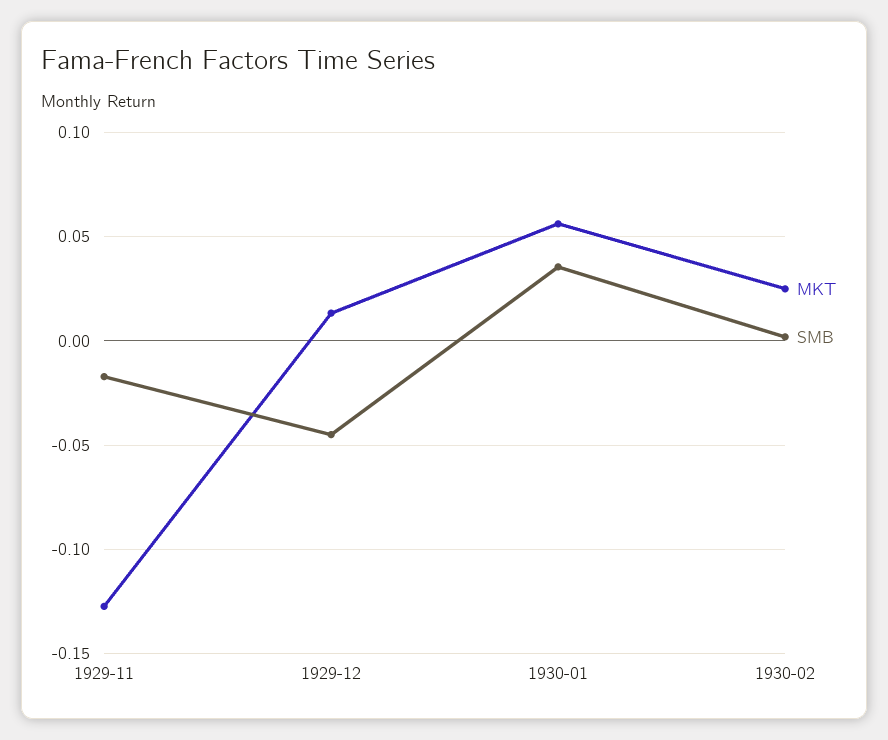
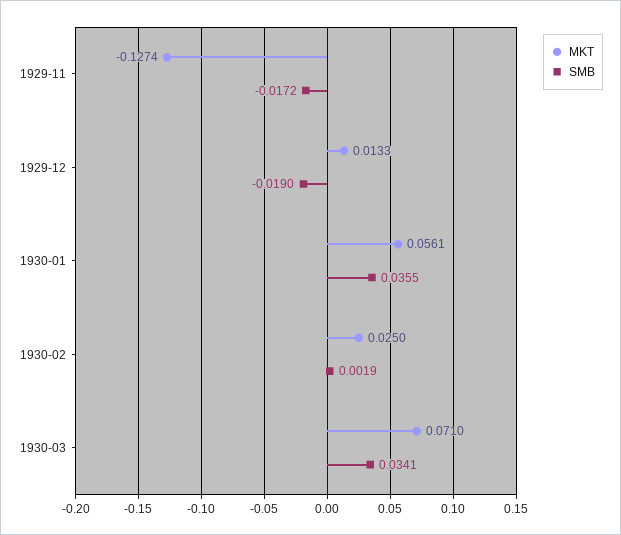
SMB, 1929-12: -0.045 -> -0.019
MKT, 1930-03: none -> 0.071
SMB, 1930-03: none -> 0.0341

